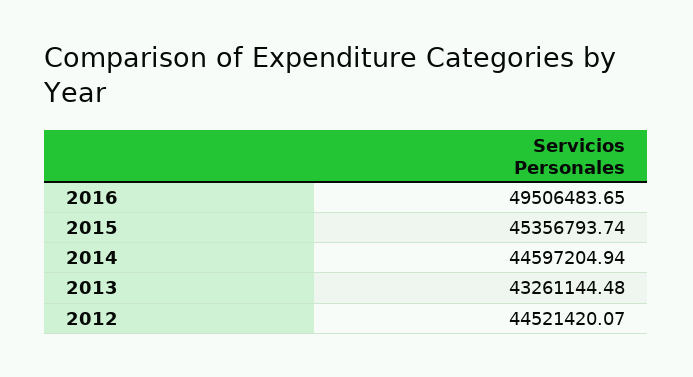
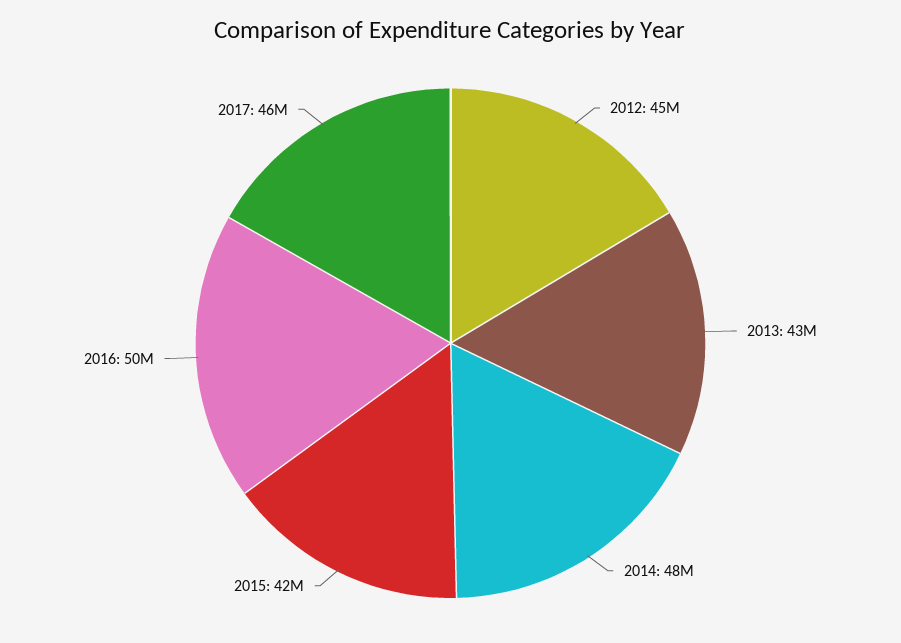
2015: 45356793.74 -> 42000000
2014: 44597204.94 -> 48000000
2017: none -> 46000000

